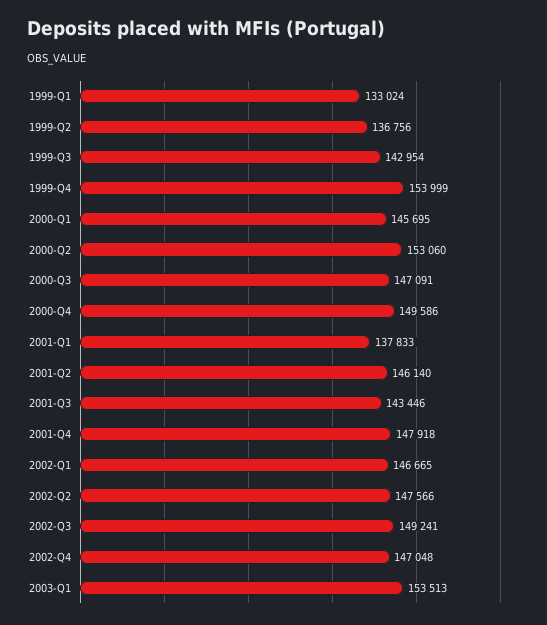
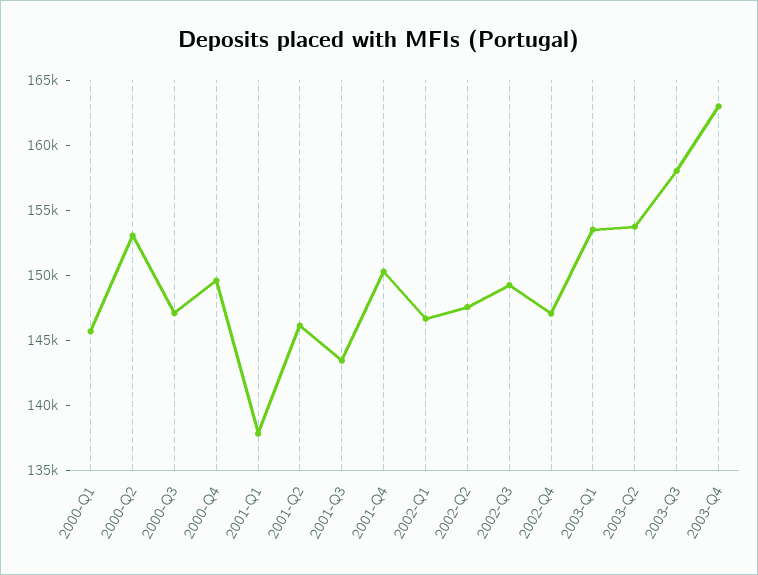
1999-Q1: 133024 -> none
1999-Q2: 136756 -> none
1999-Q3: 142954 -> none
1999-Q4: 153999 -> none
2001-Q4: 147918 -> 150000
2003-Q2: none -> 154000
2003-Q3: none -> 158000
2003-Q4: none -> 163000

